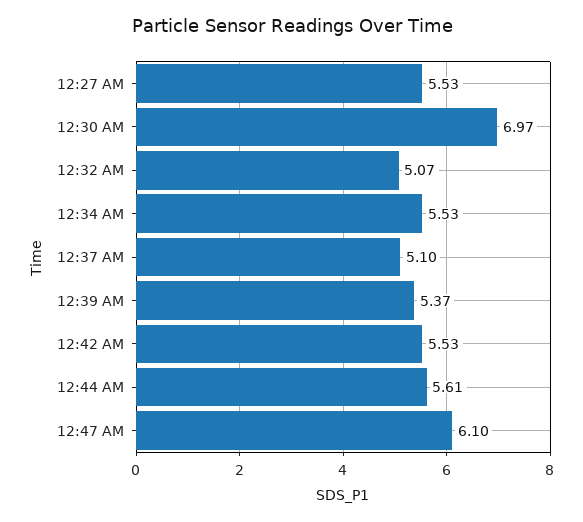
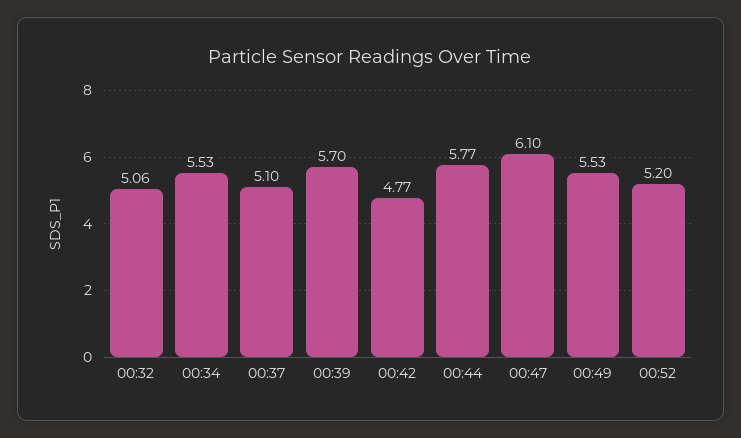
12:27 AM: 5.53 -> none
12:30 AM: 6.97 -> none
12:32 AM: 5.07 -> 5.06
12:39 AM: 5.37 -> 5.7
12:42 AM: 5.53 -> 4.77
12:44 AM: 5.61 -> 5.77
00:49: none -> 5.53
00:52: none -> 5.2

